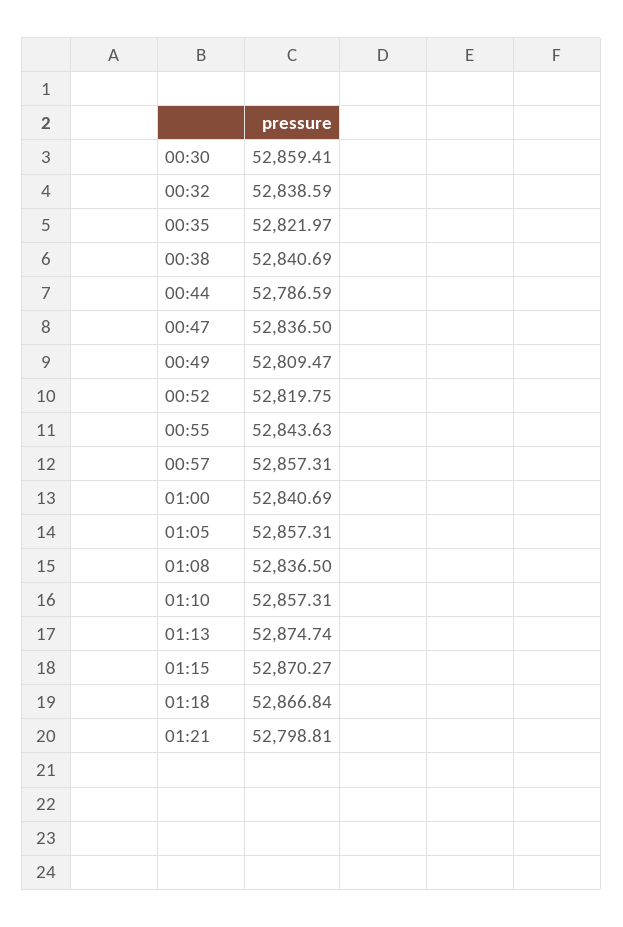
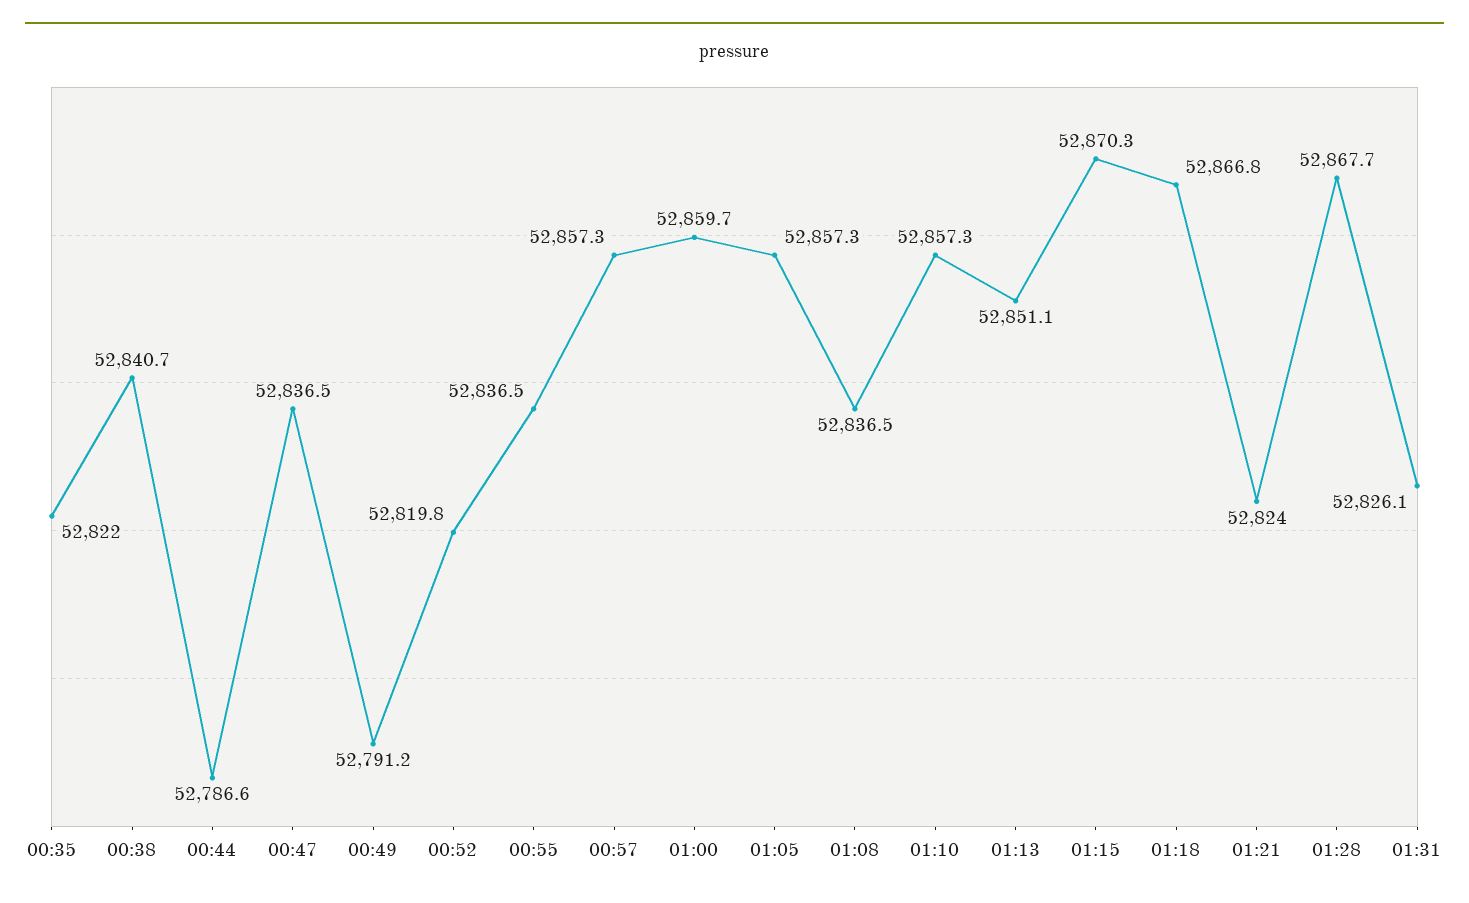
00:30: 52859.41 -> none
00:32: 52838.59 -> none
00:49: 52809.47 -> 52791.2
00:55: 52843.63 -> 52836.5
01:00: 52840.69 -> 52859.7
01:13: 52874.74 -> 52851.1
01:21: 52798.81 -> 52824
01:28: none -> 52867.7
01:31: none -> 52826.1

